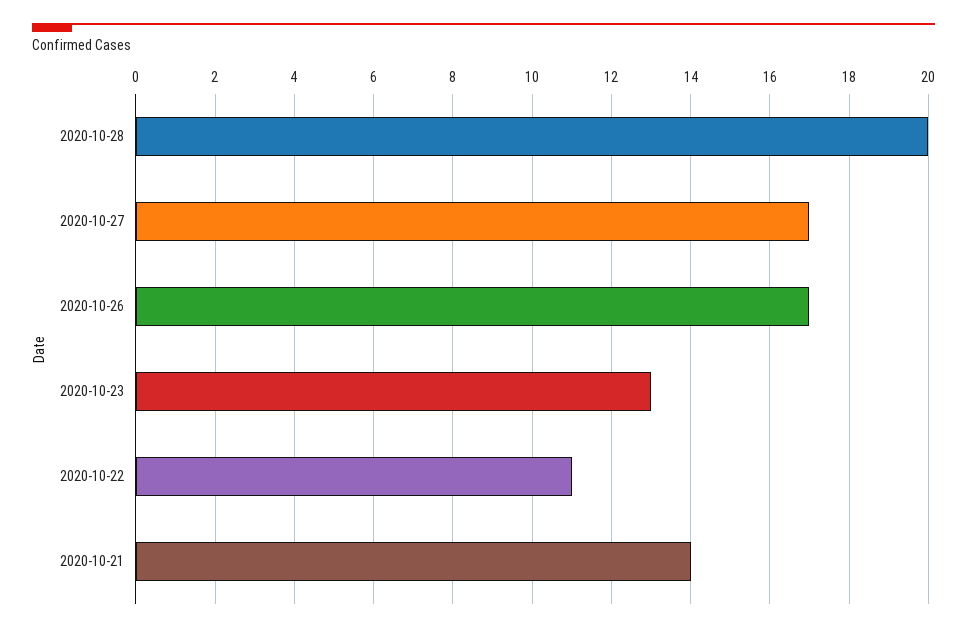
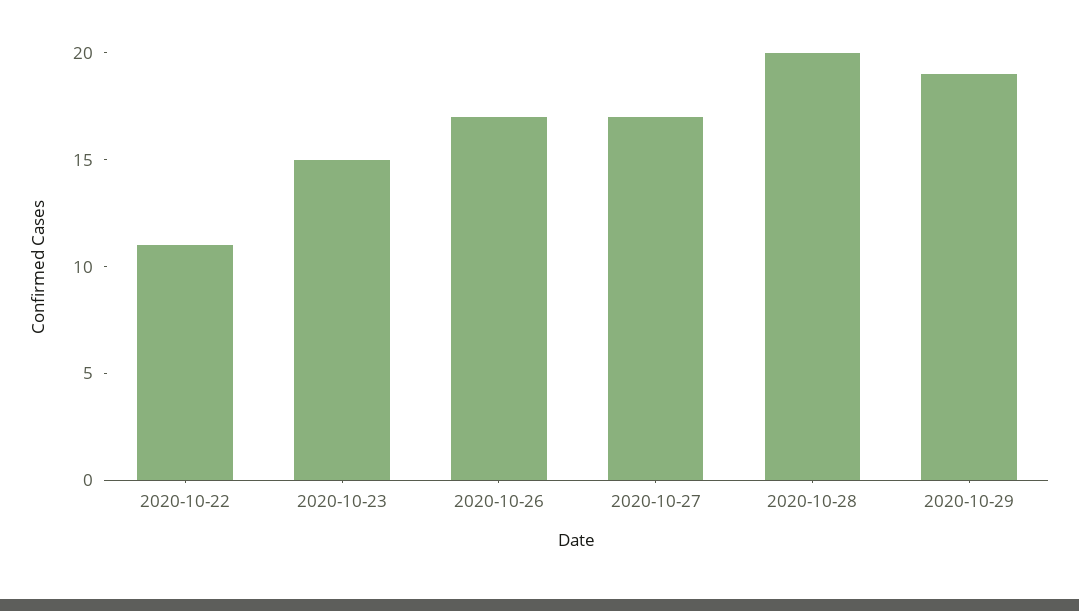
2020-10-23: 13 -> 15
2020-10-21: 14 -> none
2020-10-29: none -> 19

